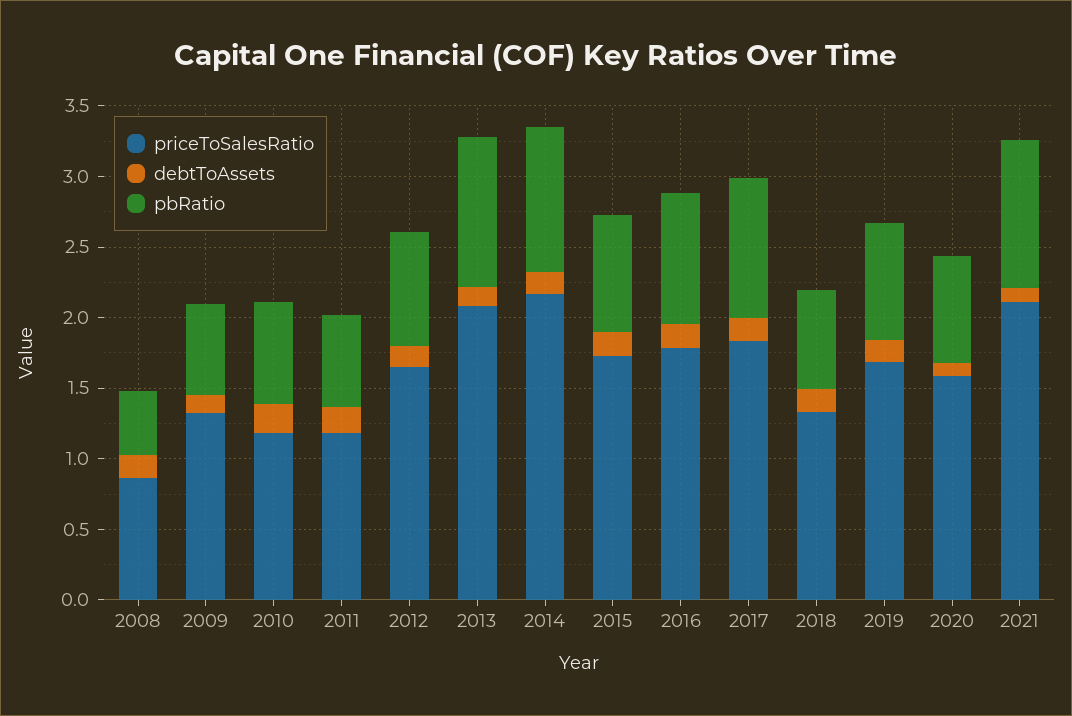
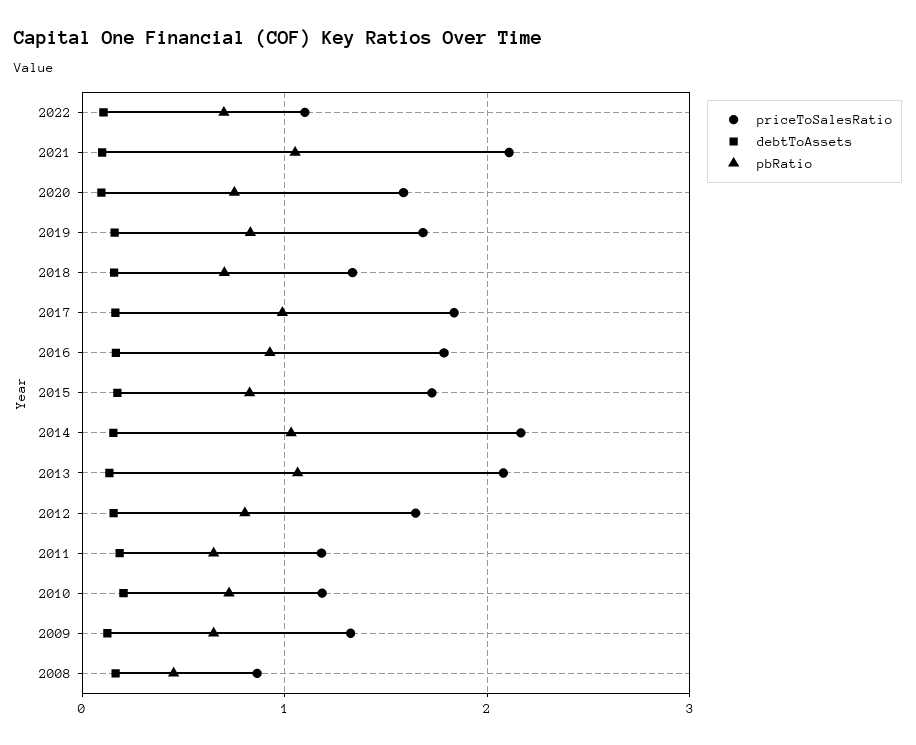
priceToSalesRatio, 2022: none -> 1.1
debtToAssets, 2022: none -> 0.1
pbRatio, 2022: none -> 0.7

